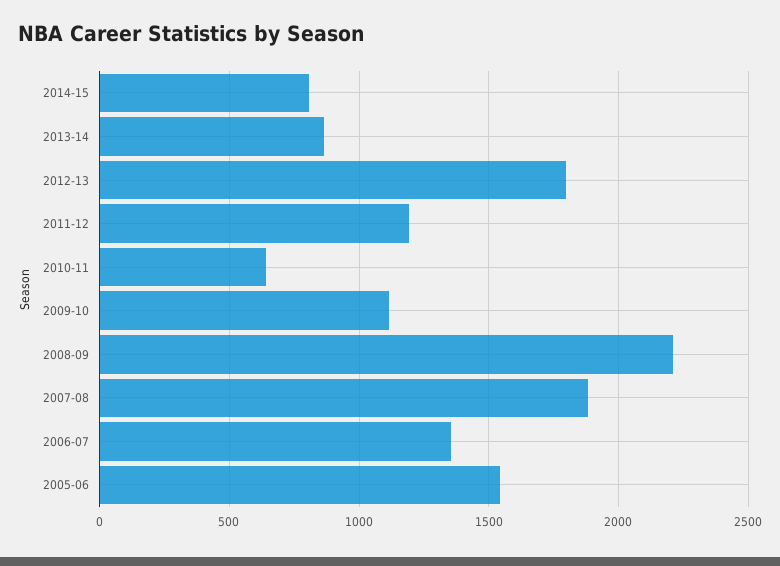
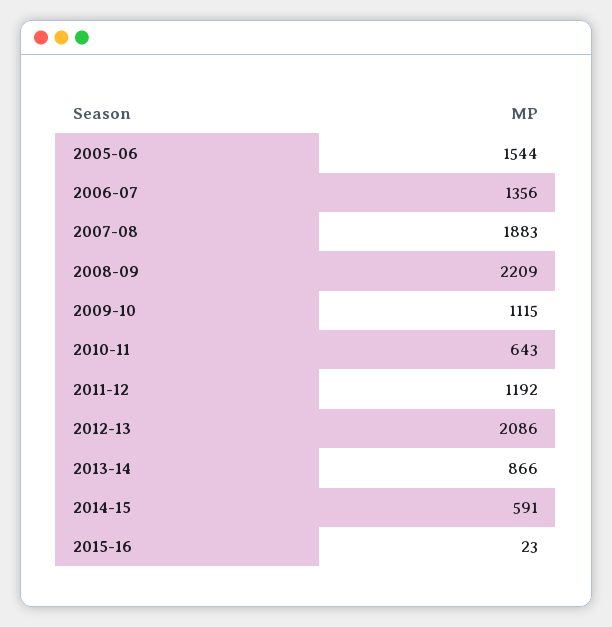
2014-15: 800 -> 591
2012-13: 1800 -> 2086
2015-16: none -> 23

